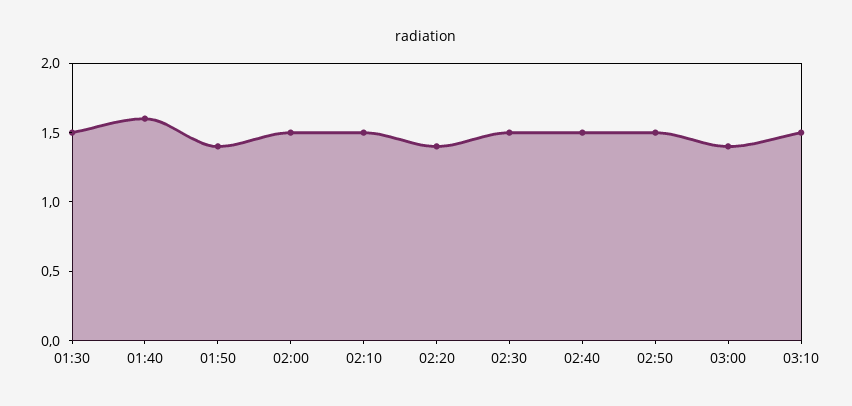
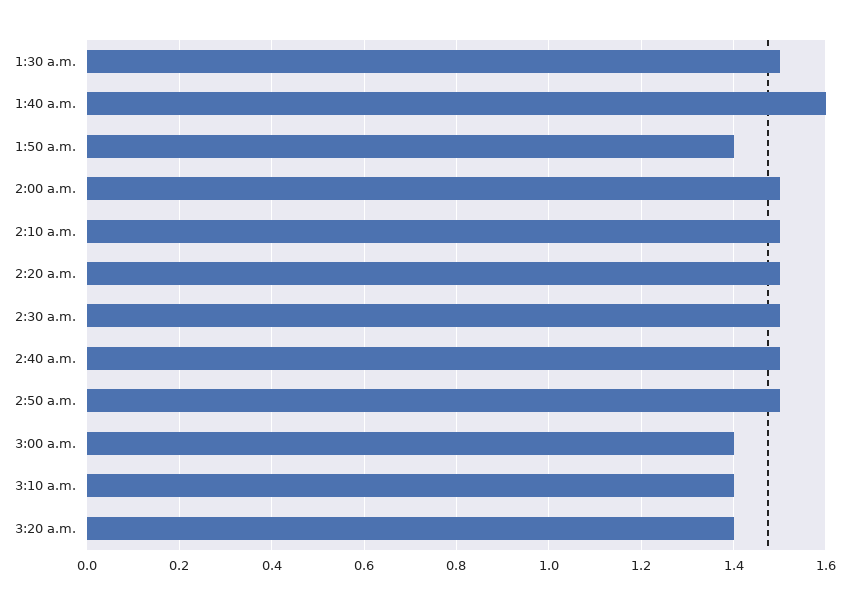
02:20: 1.4 -> 1.5
03:10: 1.5 -> 1.4
3:20 a.m.: none -> 1.4

